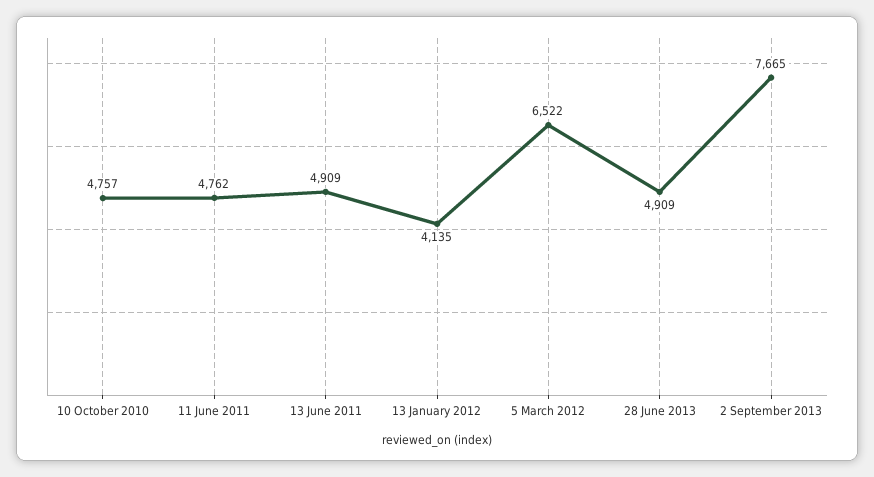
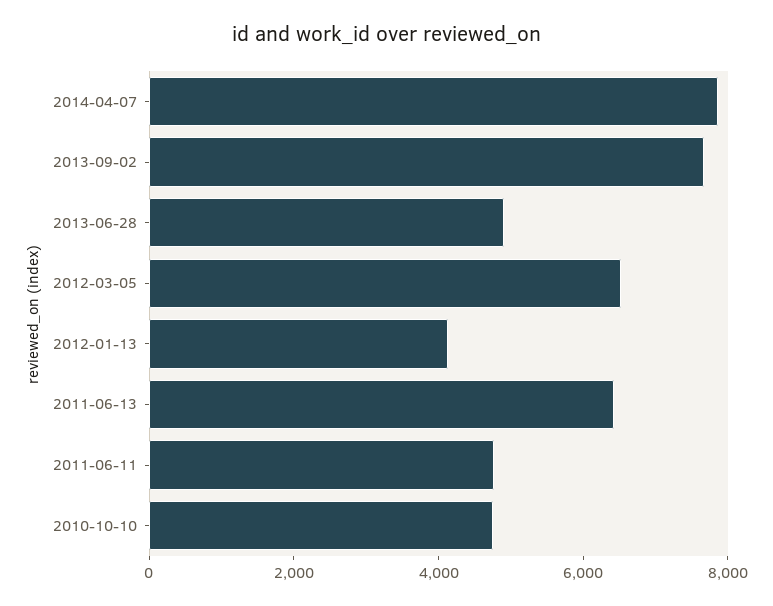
13 June 2011: 4909 -> 6500
2014-04-07: none -> 8000

